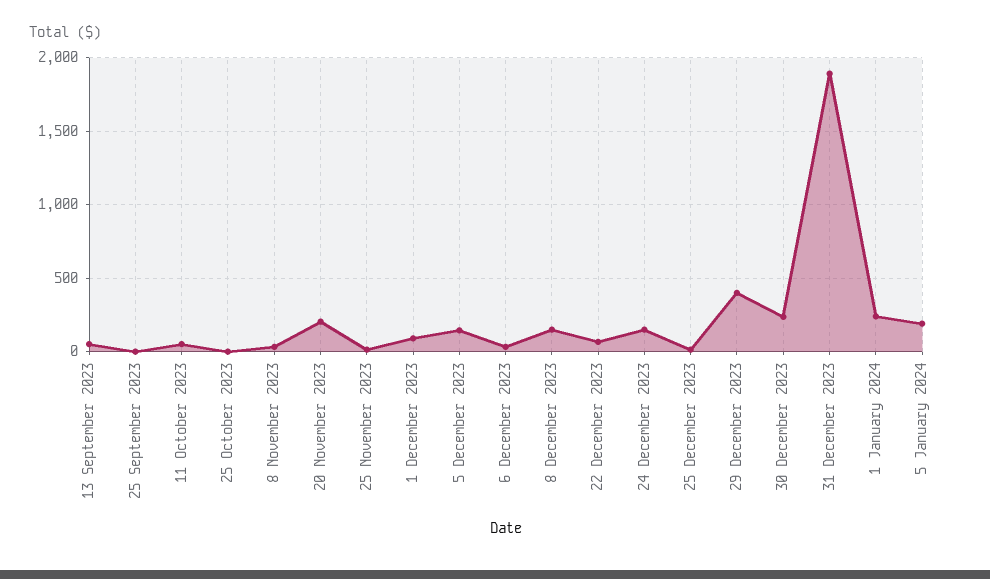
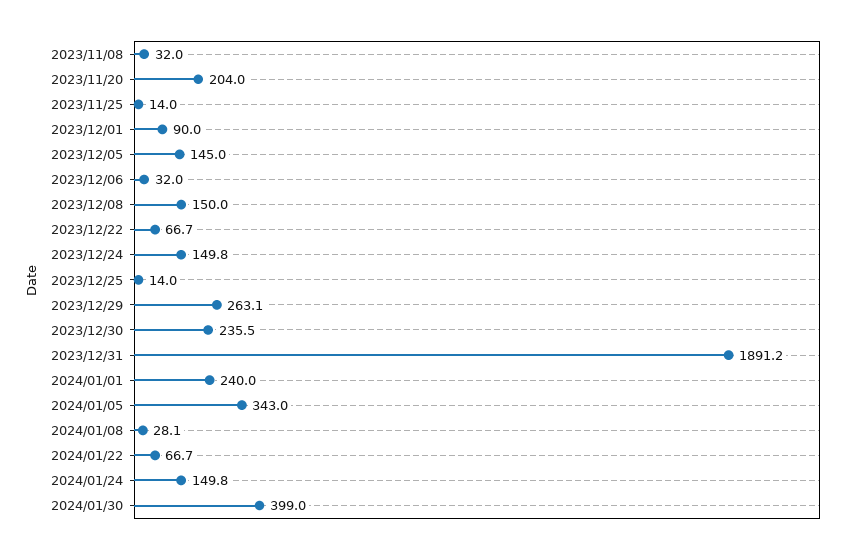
13 September 2023: 50 -> none
25 September 2023: 0 -> none
11 October 2023: 50 -> none
25 October 2023: 0 -> none
29 December 2023: 400 -> 263.1
5 January 2024: 200 -> 343
2024/01/08: none -> 28.1
2024/01/22: none -> 66.7
2024/01/24: none -> 149.8
2024/01/30: none -> 399

